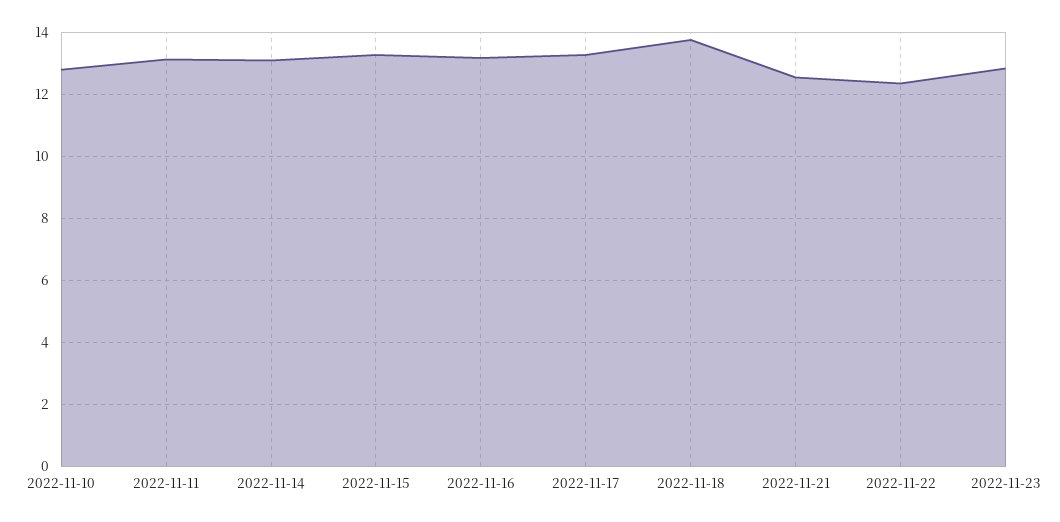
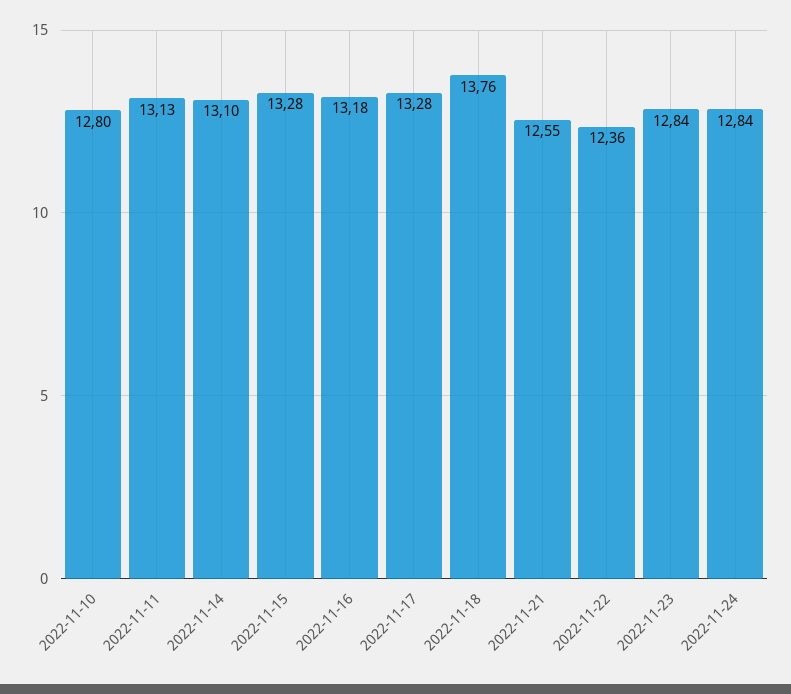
2022-11-24: none -> 12.84

